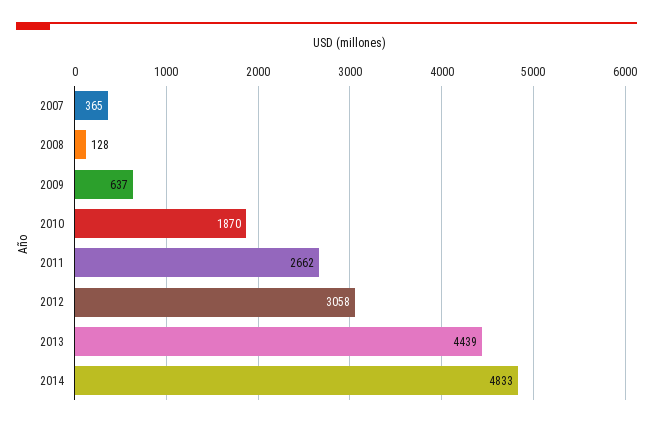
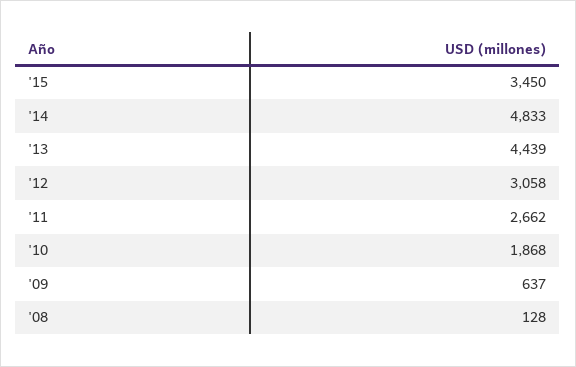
2007: 365 -> none
2010: 1870 -> 1868
'15: none -> 3450

